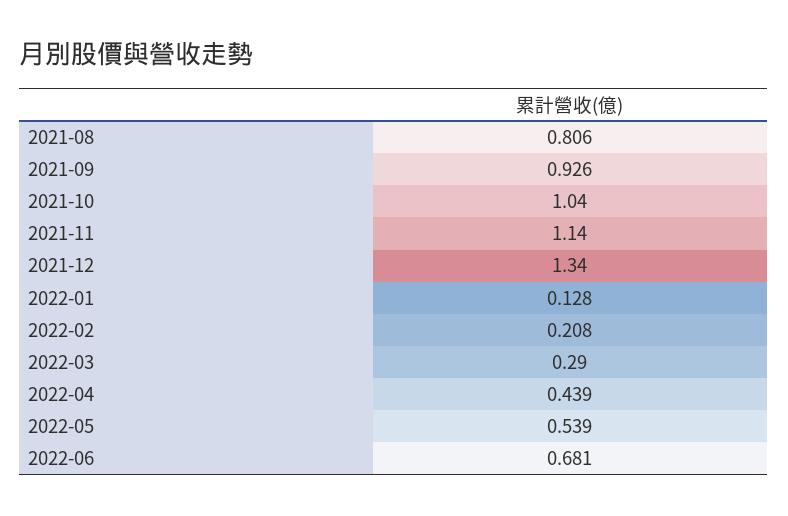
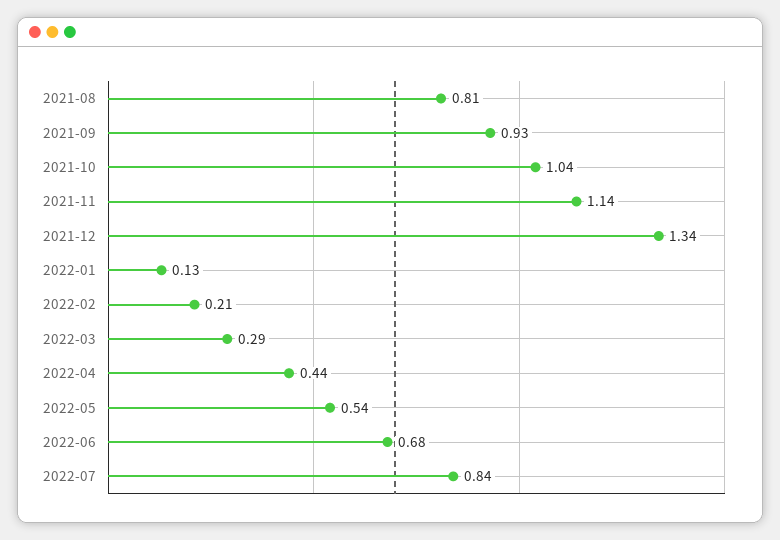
2022-07: none -> 0.84

